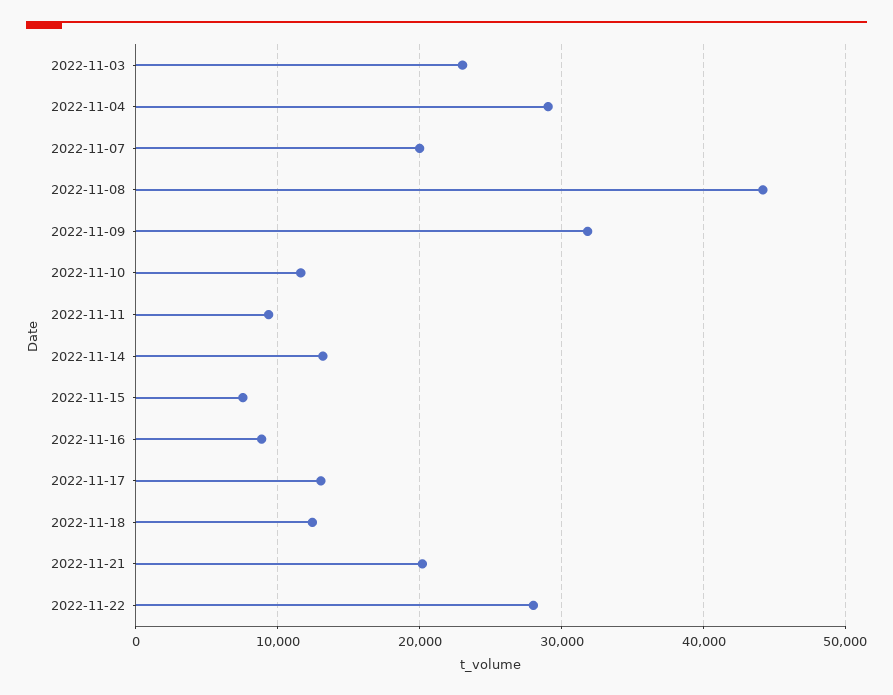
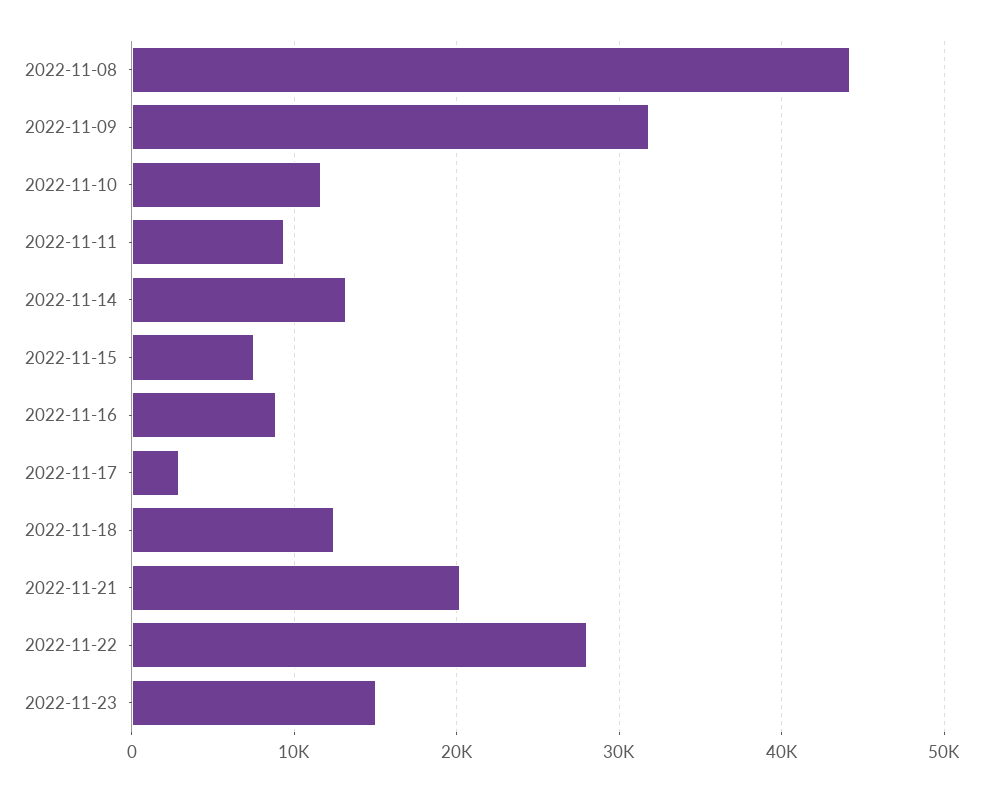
2022-11-03: 23000 -> none
2022-11-04: 29000 -> none
2022-11-07: 20000 -> none
2022-11-17: 13000 -> 3000
2022-11-23: none -> 15000

